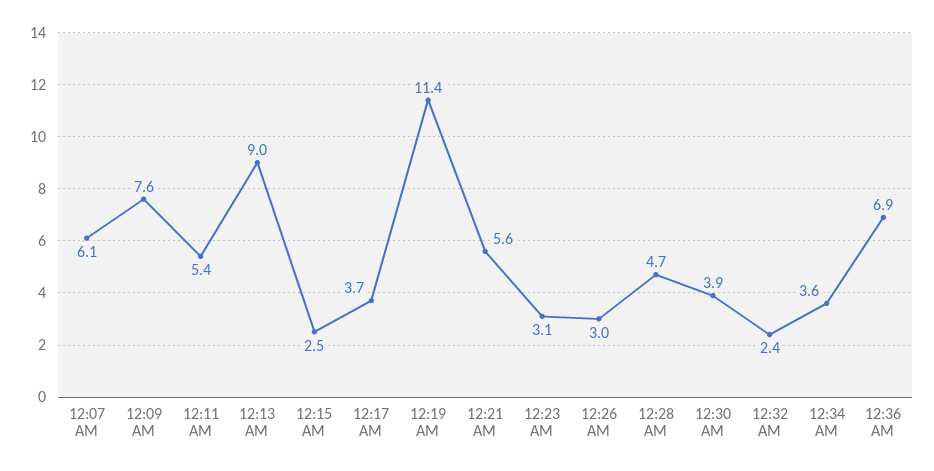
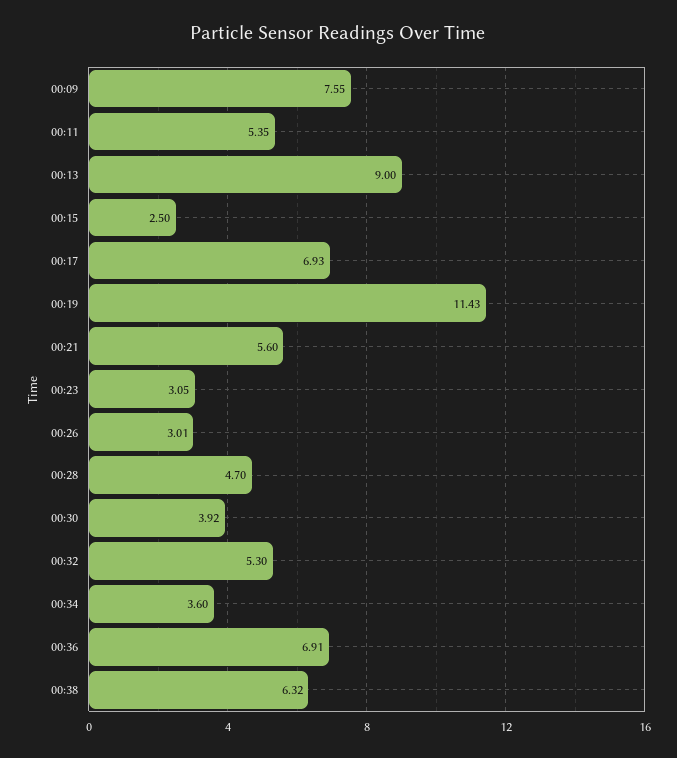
12:07 AM: 6.1 -> none
12:17 AM: 3.7 -> 6.93
12:32 AM: 2.4 -> 5.3
00:38: none -> 6.32

